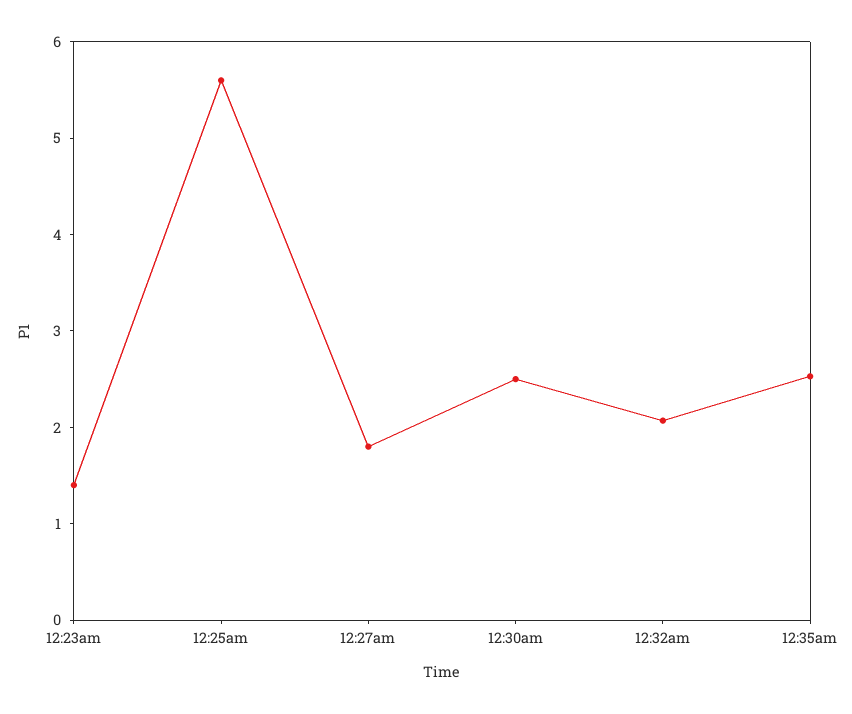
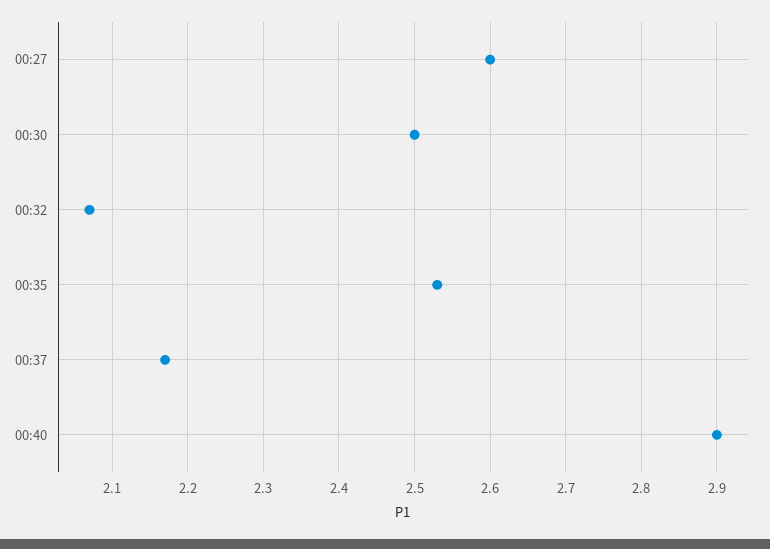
12:23am: 1.4 -> none
12:25am: 5.6 -> none
12:27am: 1.8 -> 2.6
00:37: none -> 2.17
00:40: none -> 2.9

